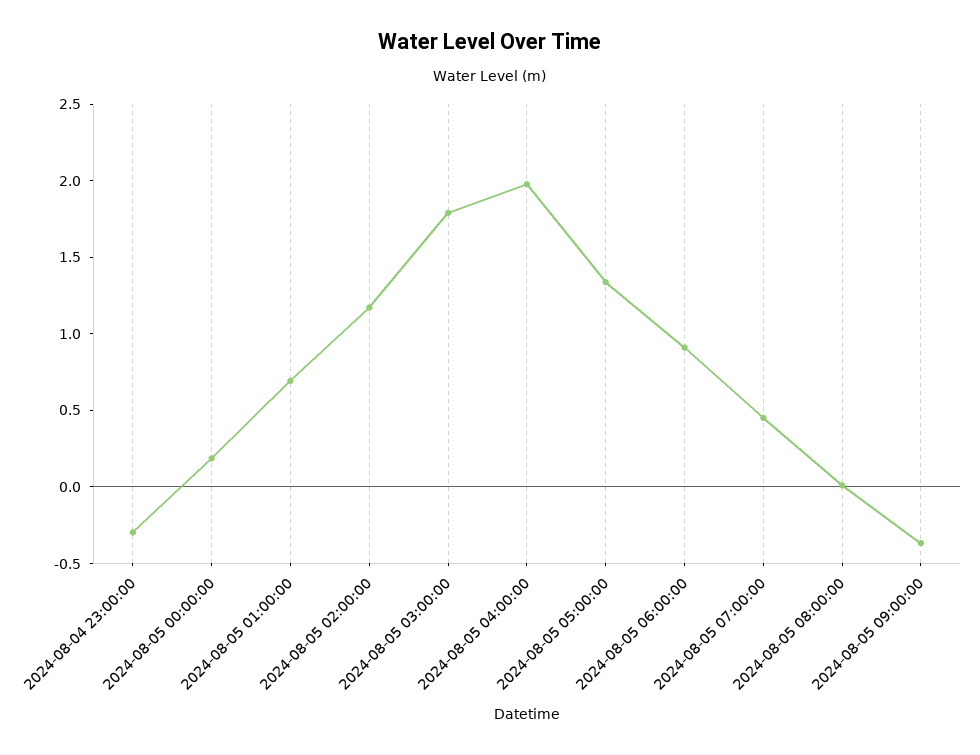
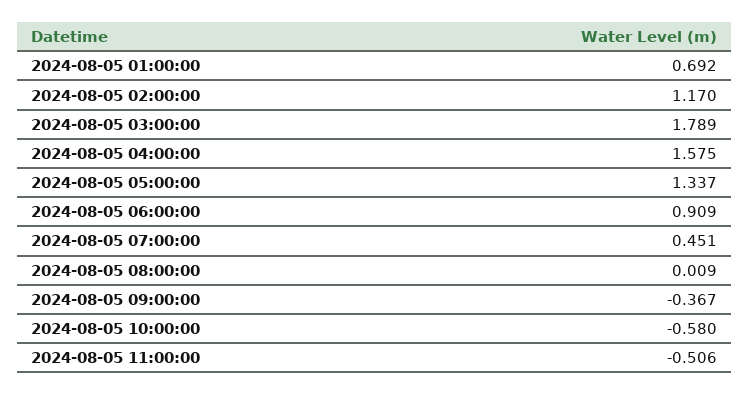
2024-08-04 23:00:00: -0.3 -> none
2024-08-05 00:00:00: 0.2 -> none
2024-08-05 04:00:00: 2 -> 1.575
2024-08-05 10:00:00: none -> -0.58
2024-08-05 11:00:00: none -> -0.506

